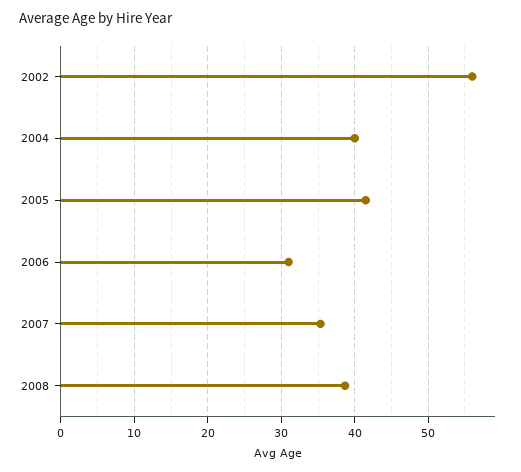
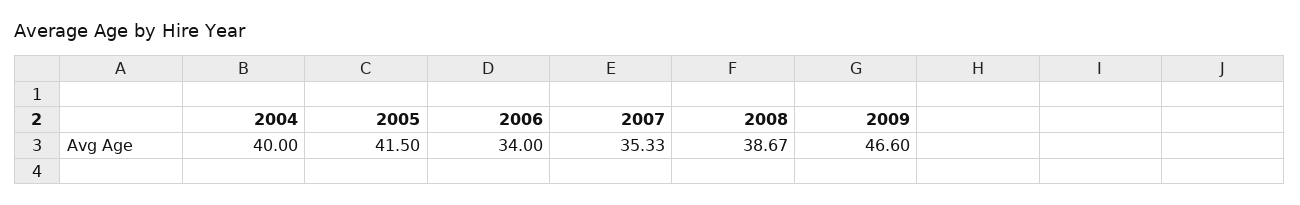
2002: 56 -> none
2006: 31 -> 34
2009: none -> 46.6

